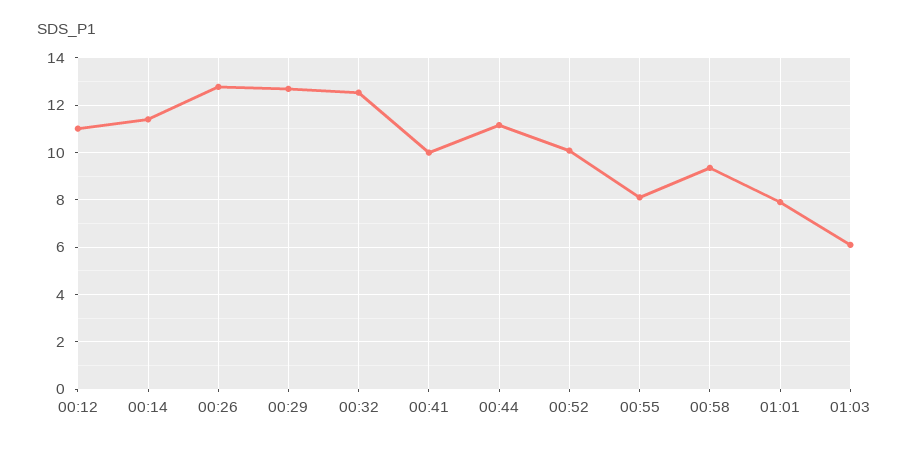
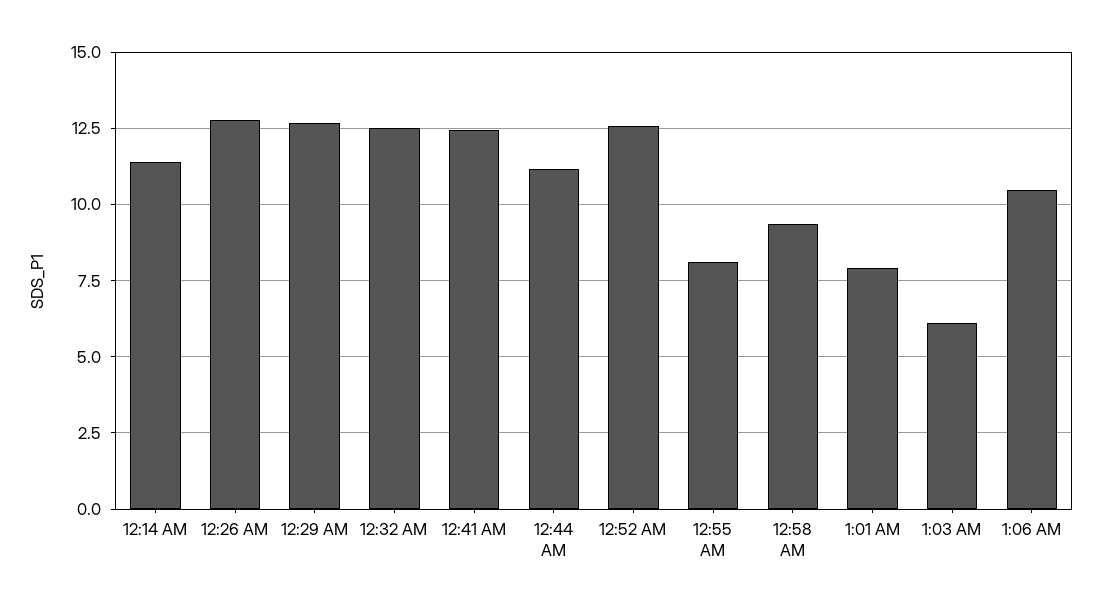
00:12: 11 -> none
00:41: 10 -> 12.5
00:52: 10 -> 12.5
1:06 AM: none -> 10.5

